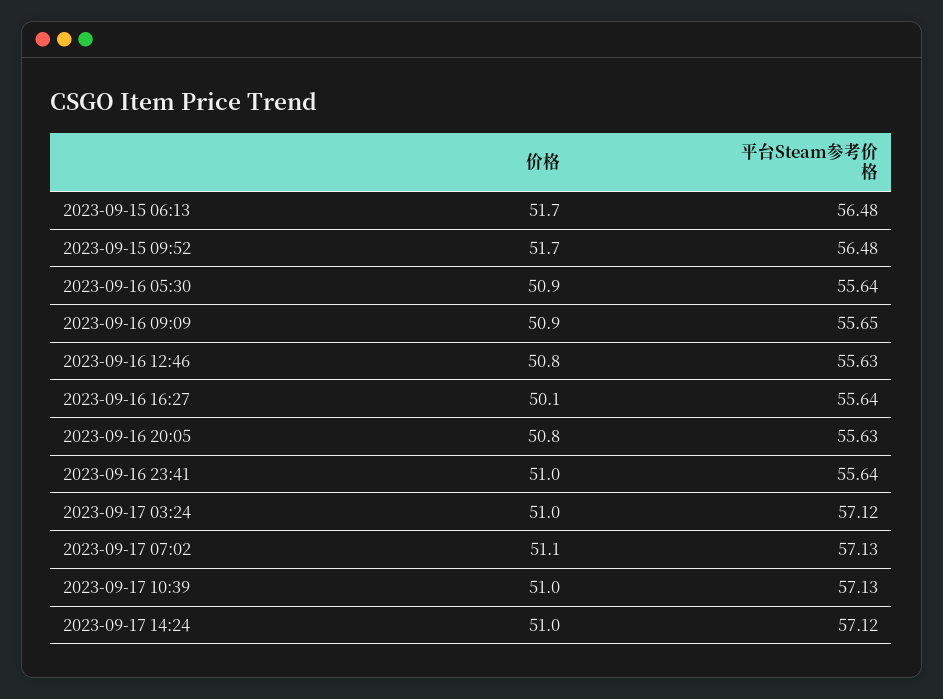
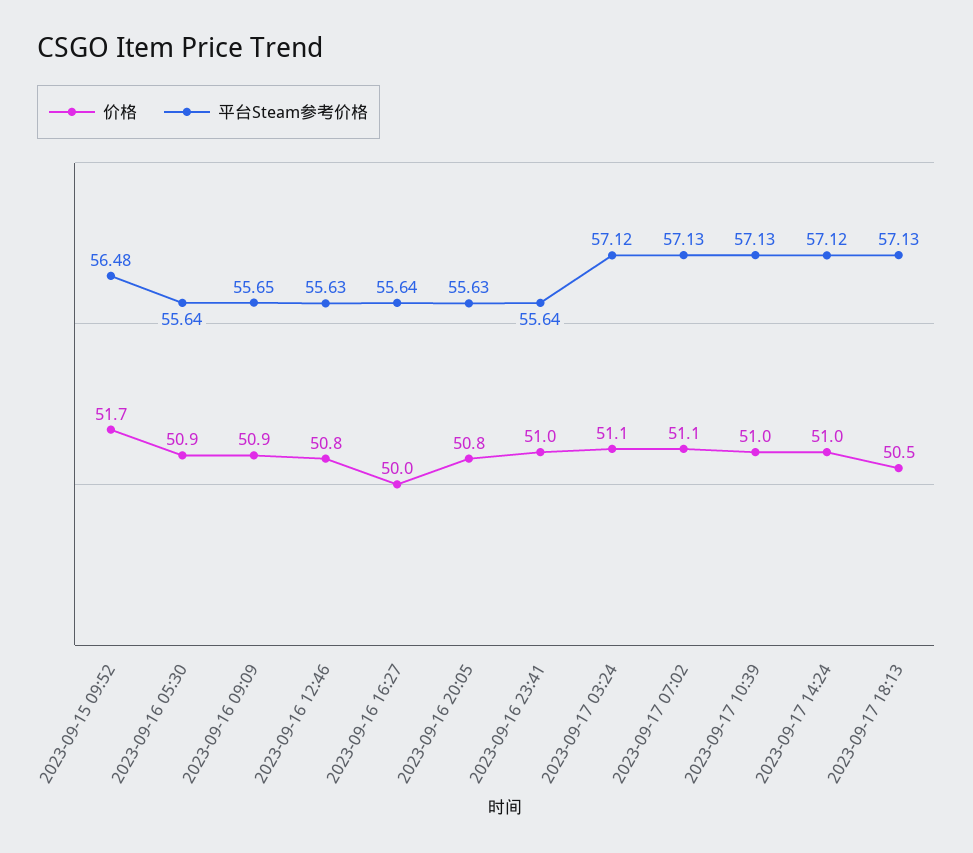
价格, 2023-09-15 06:13: 51.7 -> none
平台Steam参考价格, 2023-09-15 06:13: 56.48 -> none
价格, 2023-09-16 16:27: 50.1 -> 50
价格, 2023-09-17 03:24: 51 -> 51.1
价格, 2023-09-17 18:13: none -> 50.5
平台Steam参考价格, 2023-09-17 18:13: none -> 57.13

